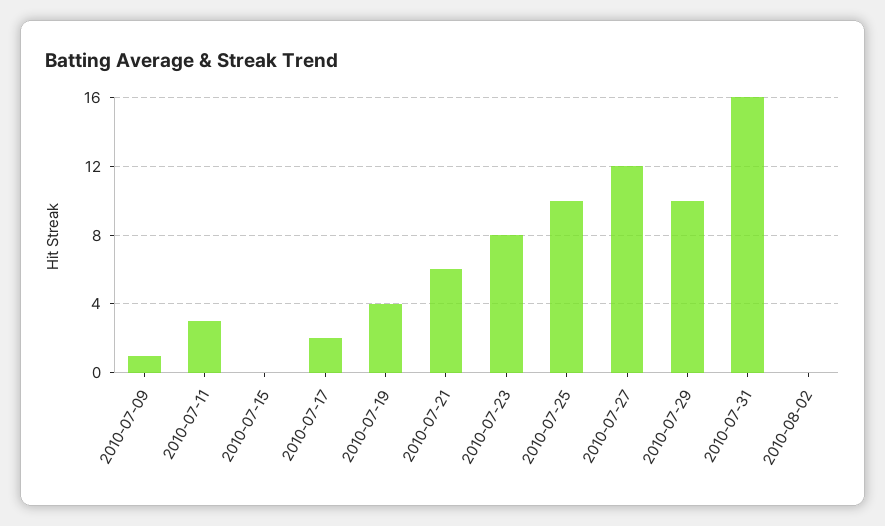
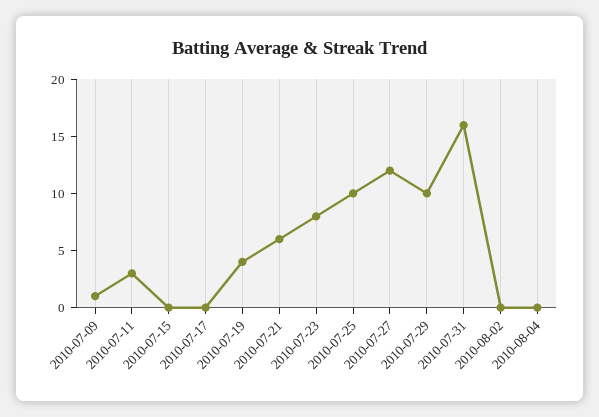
2010-07-17: 2 -> 0
2010-08-04: none -> 0

